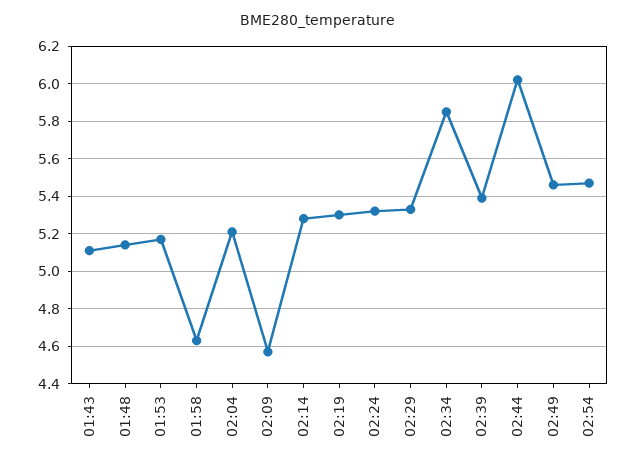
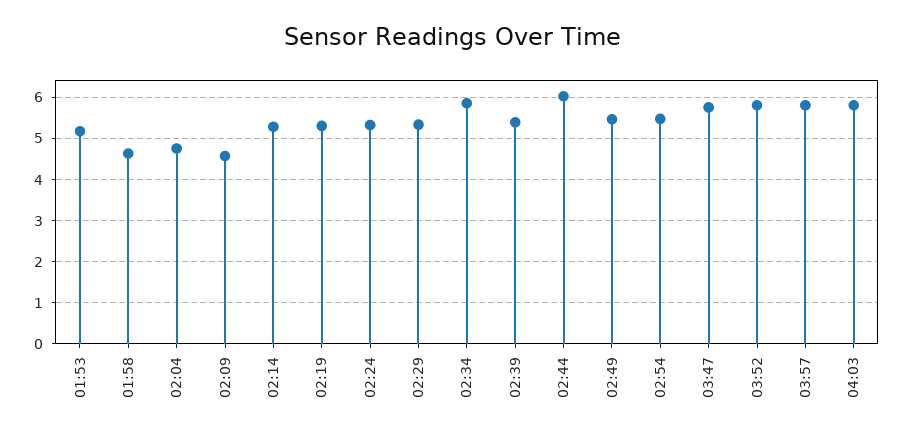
01:43: 5.1 -> none
01:48: 5.15 -> none
02:04: 5.2 -> 4.8
03:47: none -> 5.8
03:52: none -> 5.8
03:57: none -> 5.8
04:03: none -> 5.8

